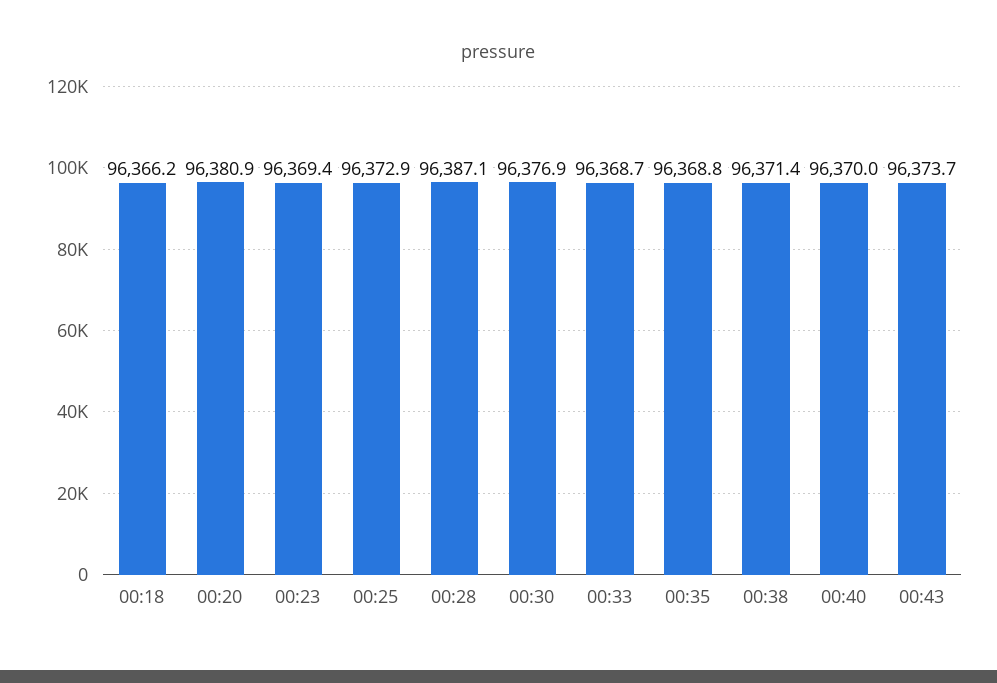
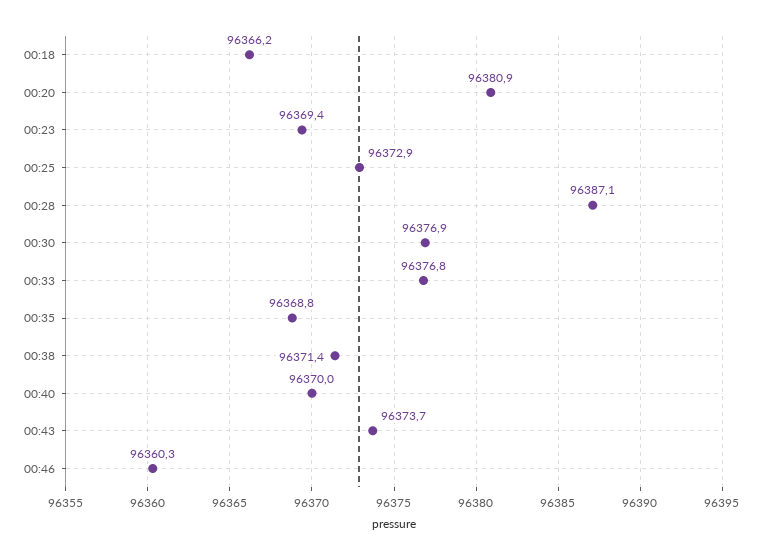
00:33: 96368.7 -> 96376.8
00:46: none -> 96360.3

